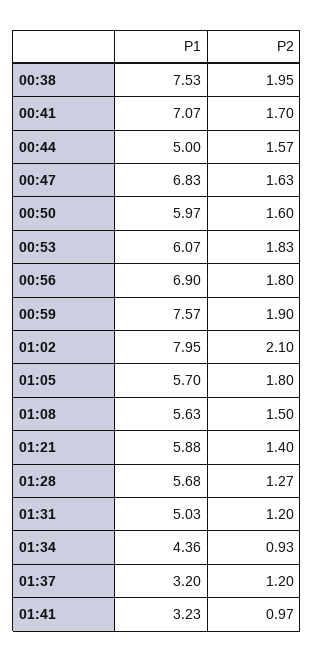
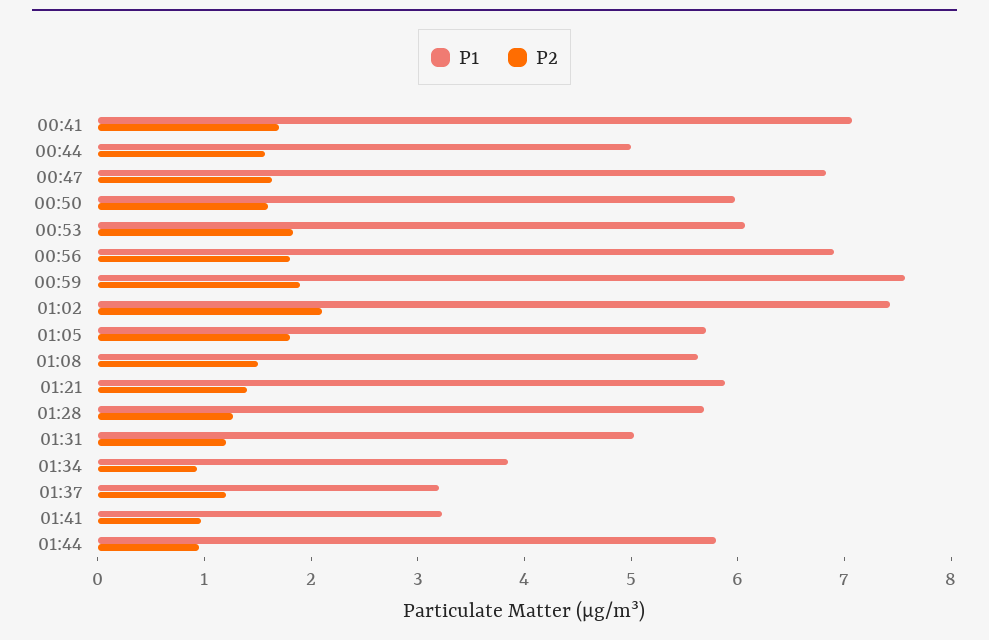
P1, 00:38: 7.53 -> none
P2, 00:38: 1.95 -> none
P1, 01:02: 7.95 -> 7.4
P1, 01:34: 4.36 -> 3.8
P1, 01:44: none -> 5.8
P2, 01:44: none -> 1

